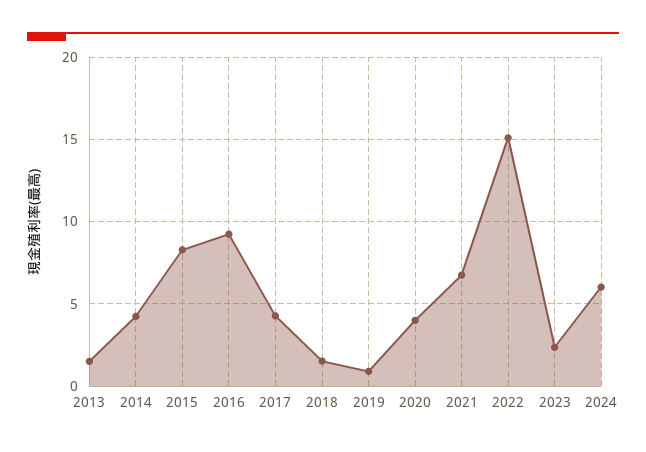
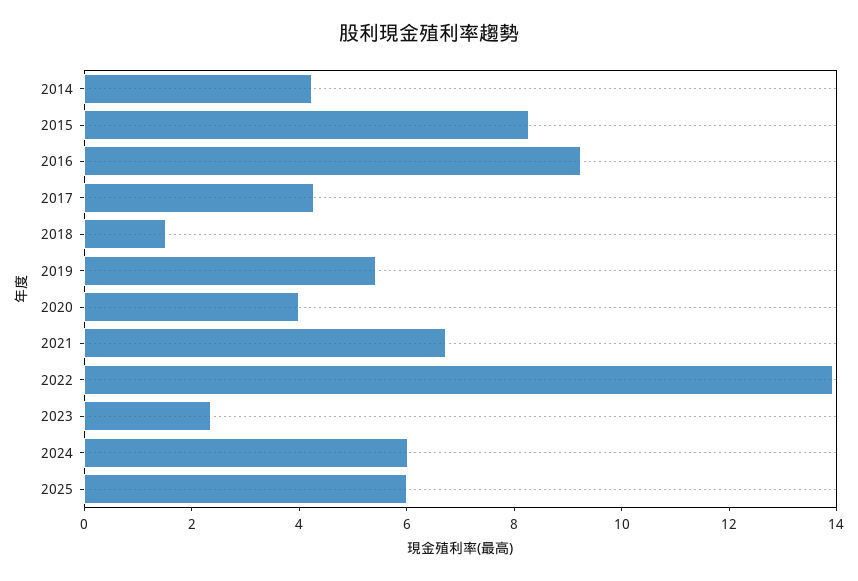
2013: 1.5 -> none
2019: 1 -> 5.5
2022: 15 -> 14
2025: none -> 6

